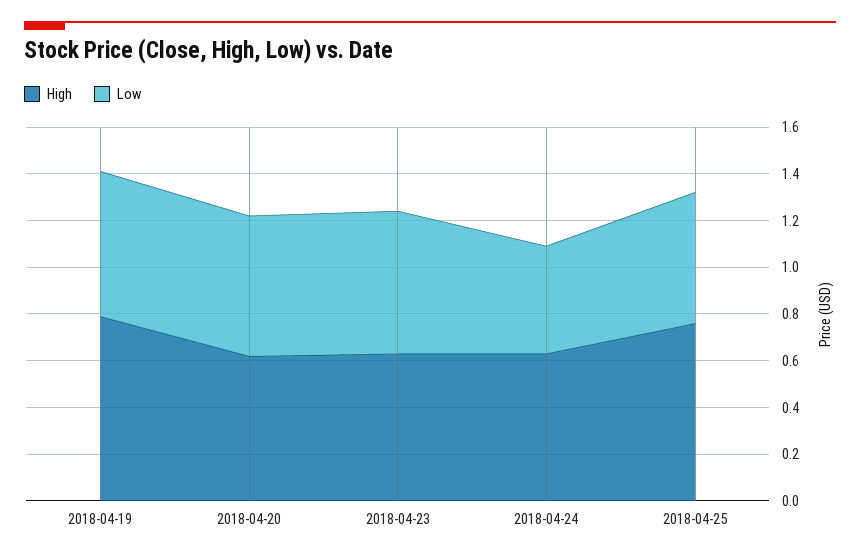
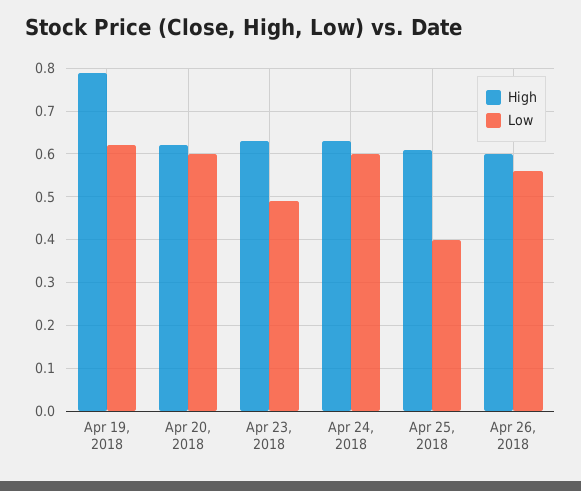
Low, 2018-04-23: 0.6 -> 0.5
Low, 2018-04-24: 0.45 -> 0.6
High, 2018-04-25: 0.75 -> 0.6
Low, 2018-04-25: 0.55 -> 0.4
High, Apr 26, 2018: none -> 0.6
Low, Apr 26, 2018: none -> 0.55

